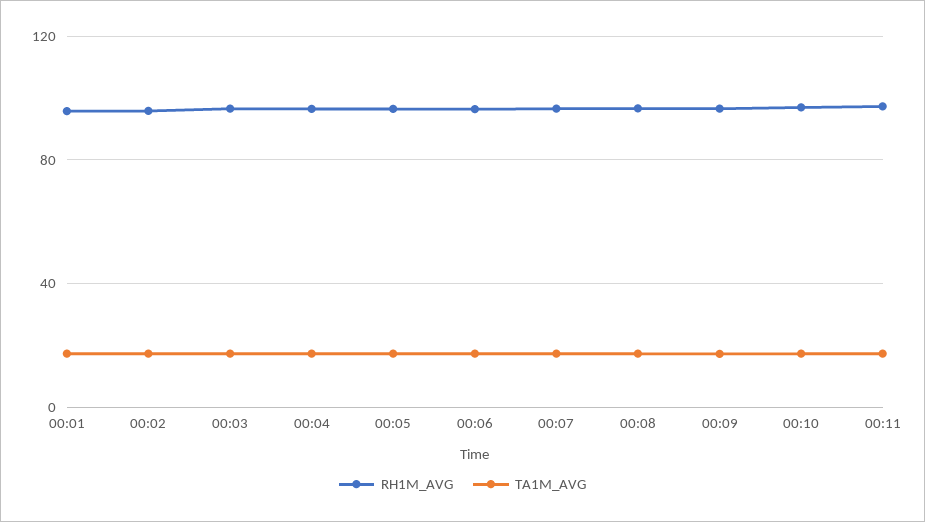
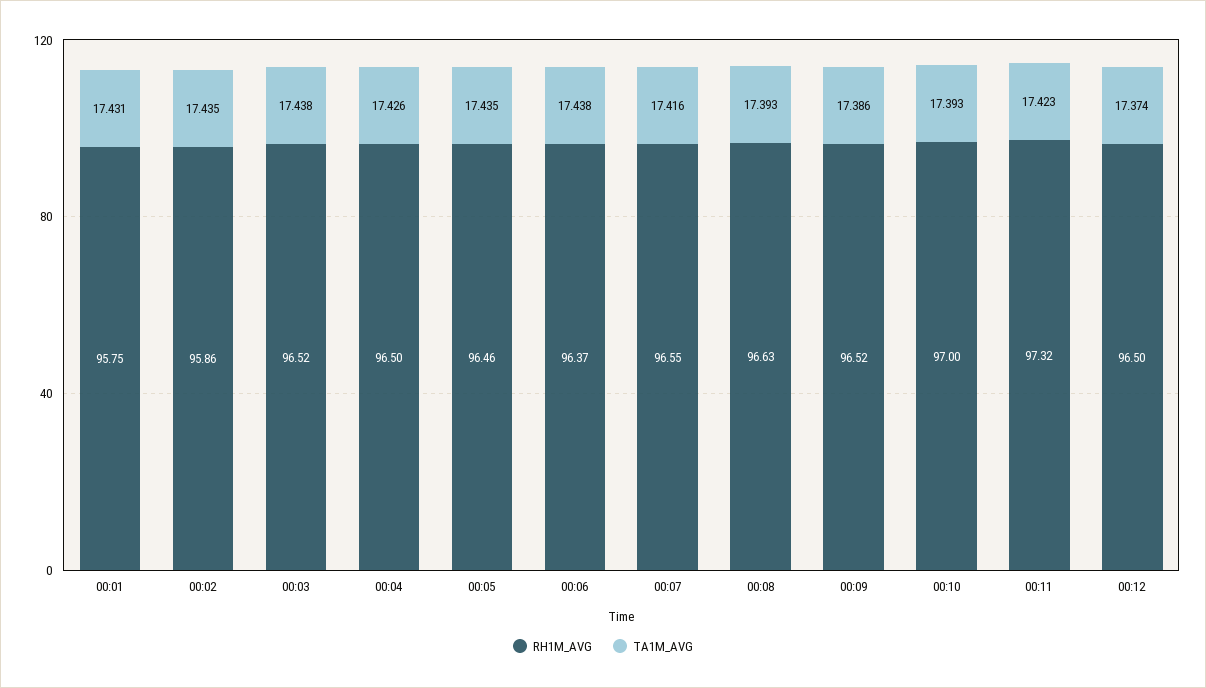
RH1M_AVG, 00:12: none -> 96.5
TA1M_AVG, 00:12: none -> 17.374

